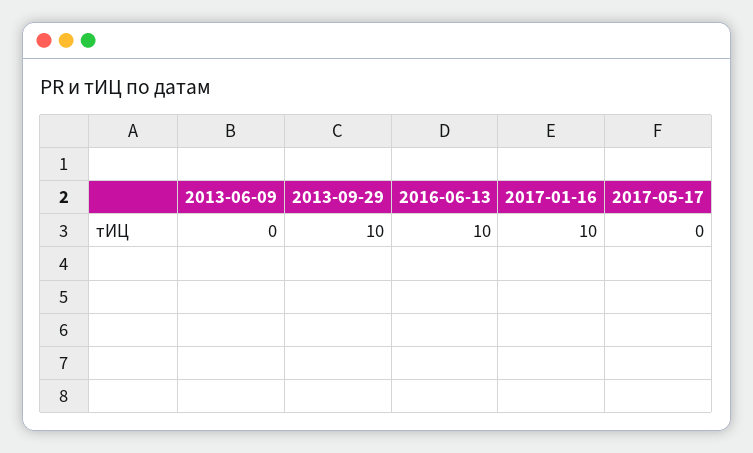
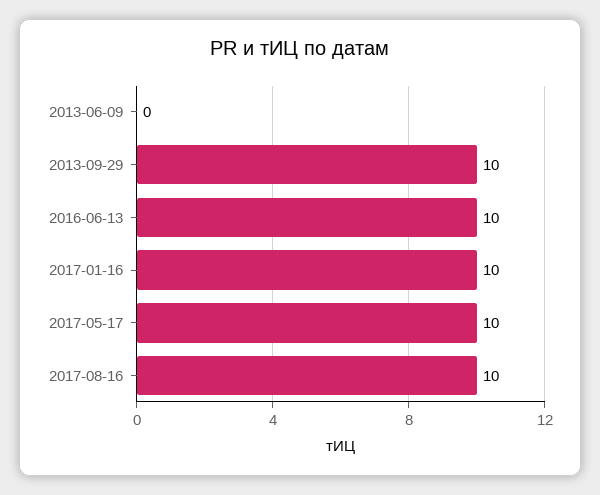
2017-05-17: 0 -> 10
2017-08-16: none -> 10

